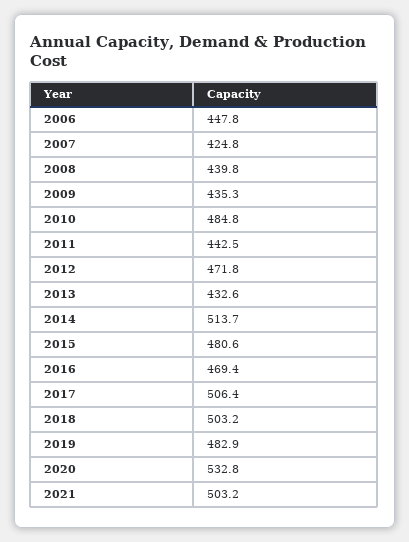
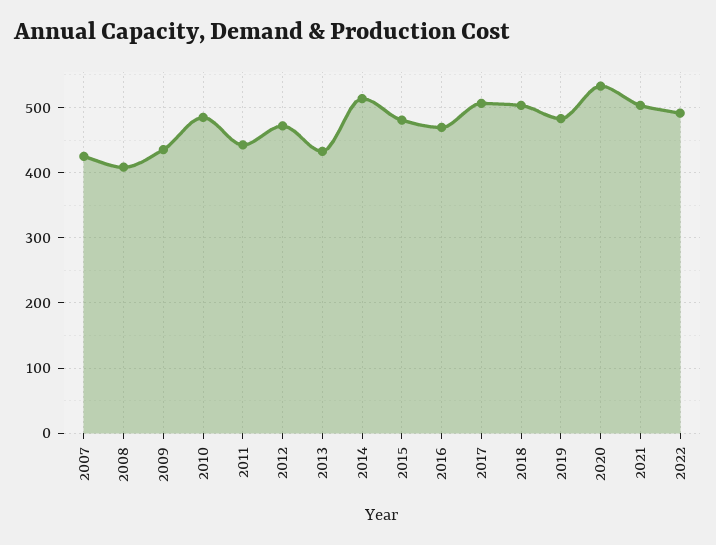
2006: 447.8 -> none
2008: 439.8 -> 410
2022: none -> 490

